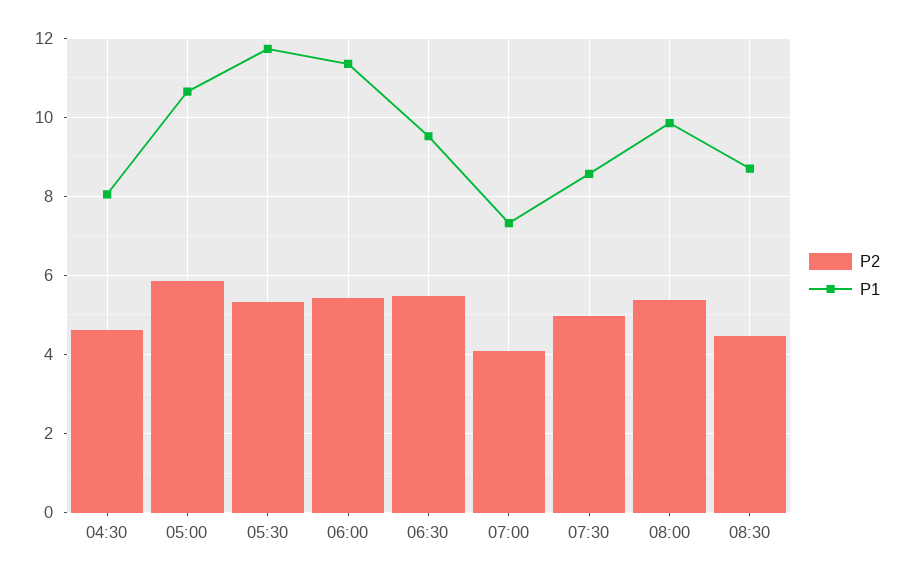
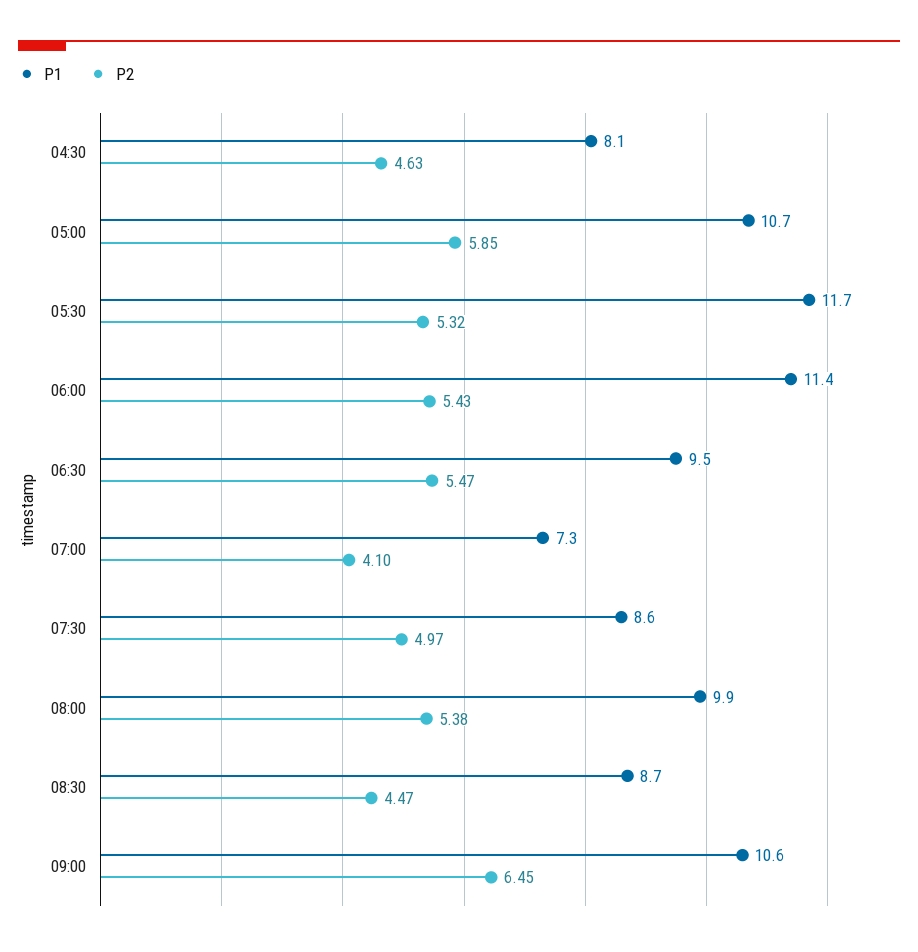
P1, 09:00: none -> 10.6
P2, 09:00: none -> 6.45

